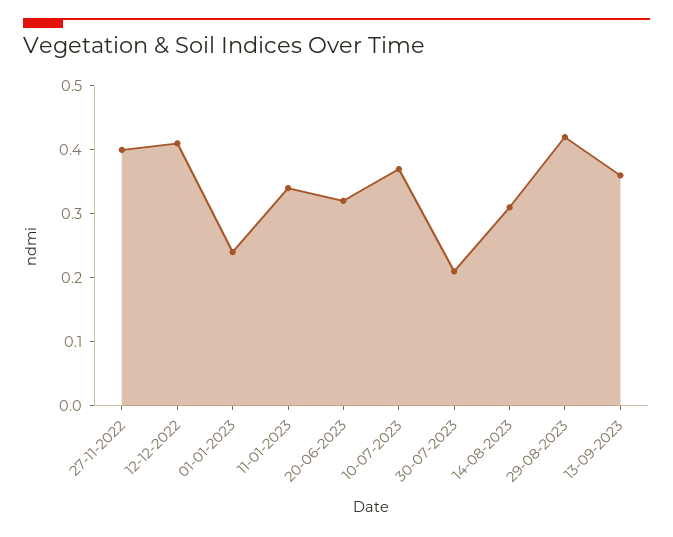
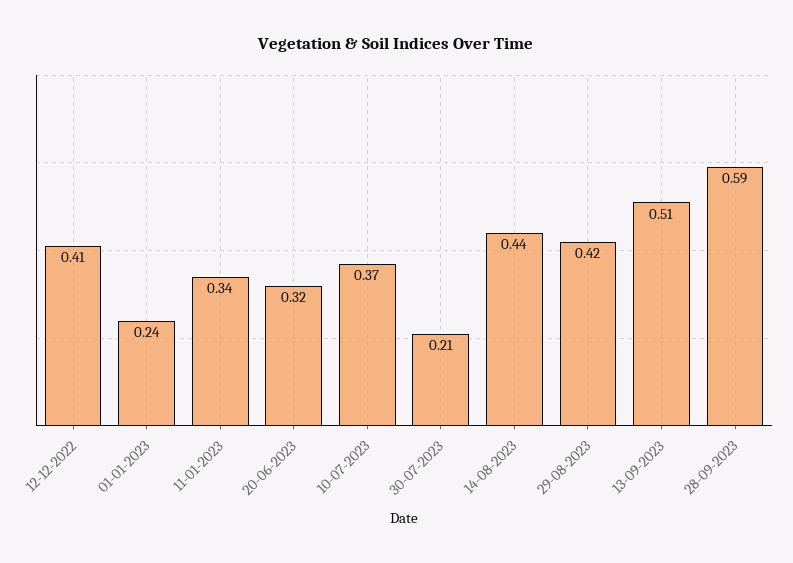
27-11-2022: 0.4 -> none
14-08-2023: 0.3 -> 0.44
13-09-2023: 0.35 -> 0.51
28-09-2023: none -> 0.59

